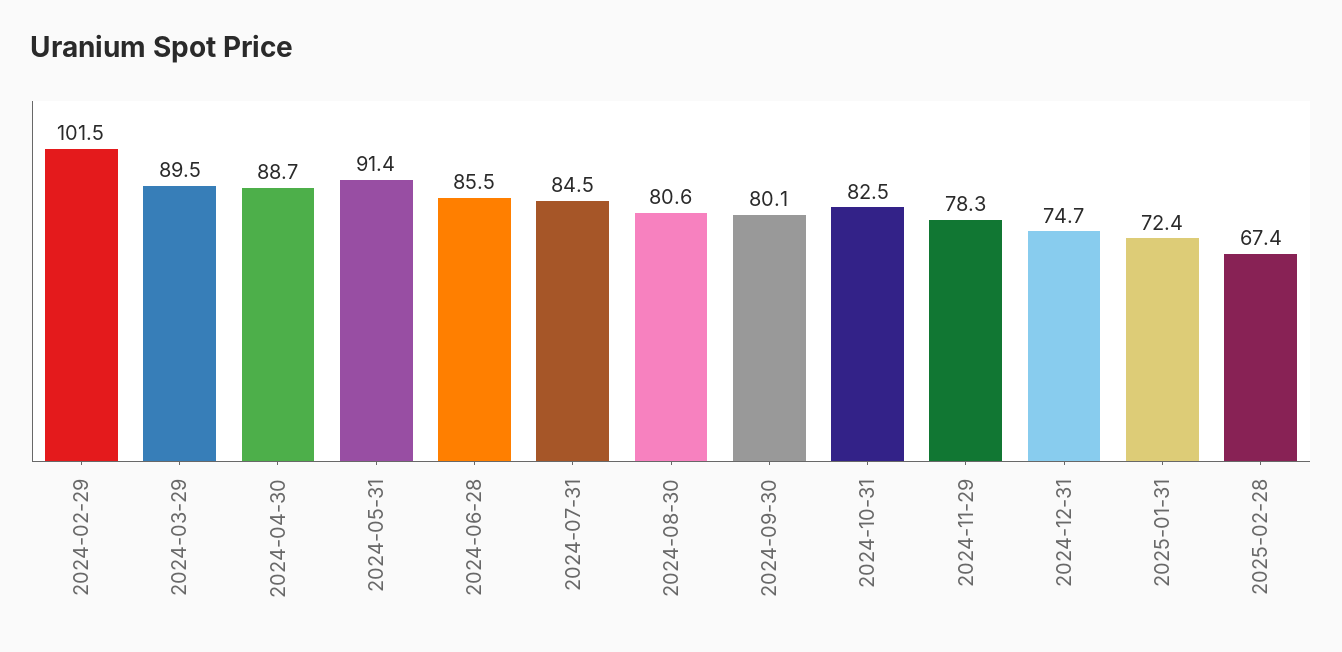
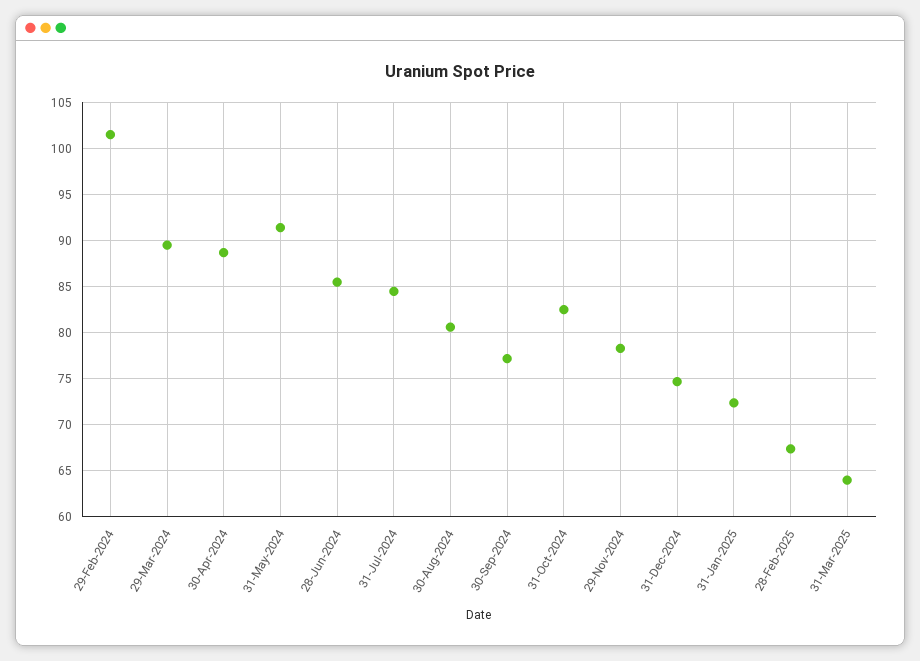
2024-09-30: 80.1 -> 77
31-Mar-2025: none -> 64

